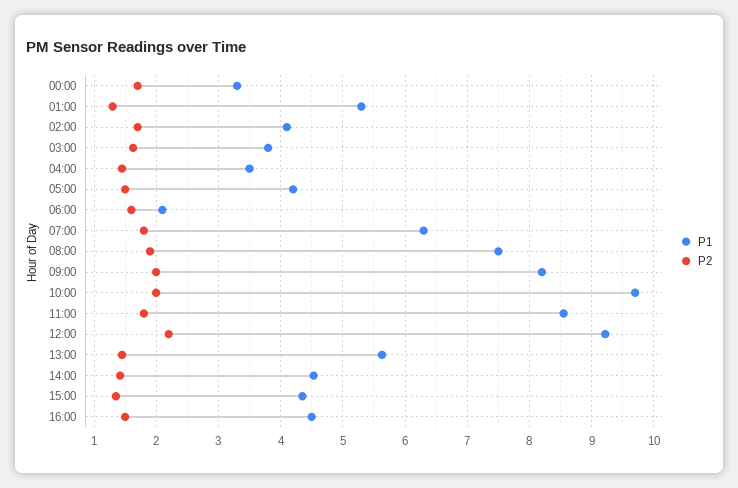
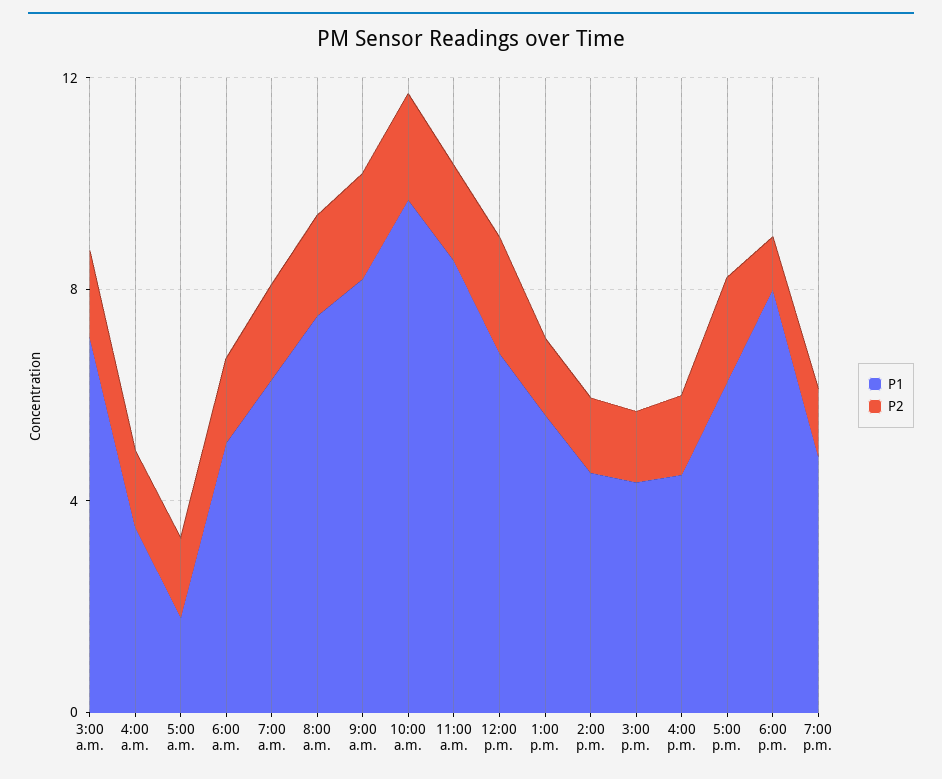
P1, 00:00: 3.3 -> none
P2, 00:00: 1.7 -> none
P1, 01:00: 5.3 -> none
P2, 01:00: 1.3 -> none
P1, 02:00: 4.1 -> none
P2, 02:00: 1.7 -> none
P1, 03:00: 3.8 -> 7
P1, 05:00: 4.2 -> 2
P1, 06:00: 2.1 -> 5
P1, 12:00: 9.2 -> 7
P1, 5:00 p.m.: none -> 6
P2, 5:00 p.m.: none -> 2
P1, 6:00 p.m.: none -> 8
P2, 6:00 p.m.: none -> 1
P1, 7:00 p.m.: none -> 5
P2, 7:00 p.m.: none -> 1

